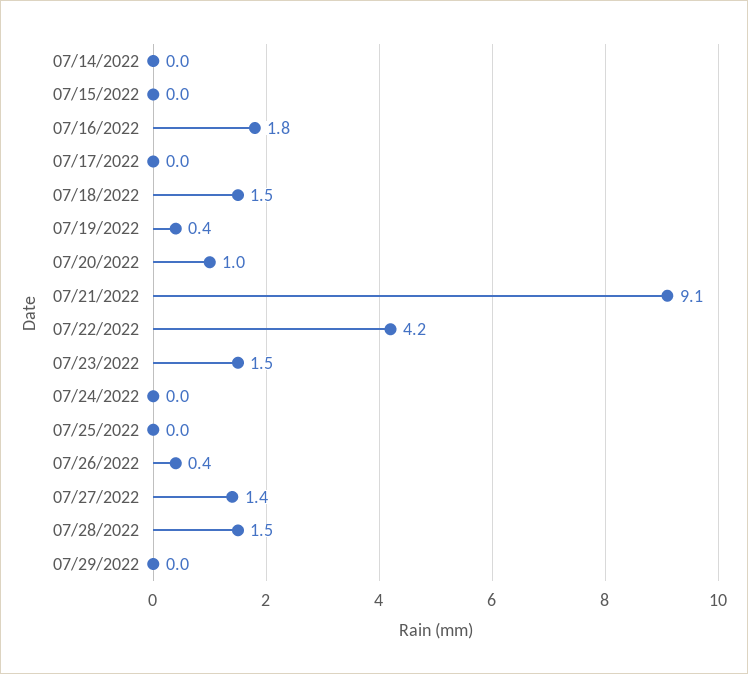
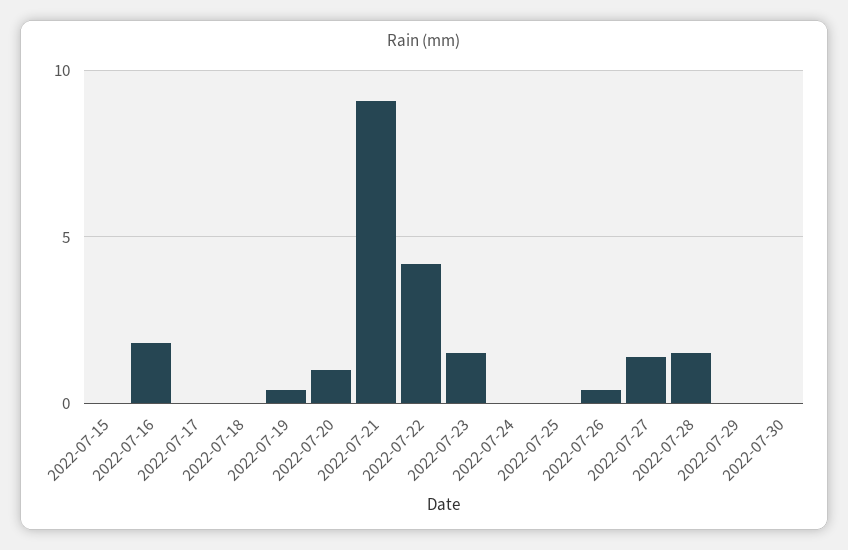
07/14/2022: 0 -> none
07/18/2022: 1.5 -> 0
2022-07-30: none -> 0

